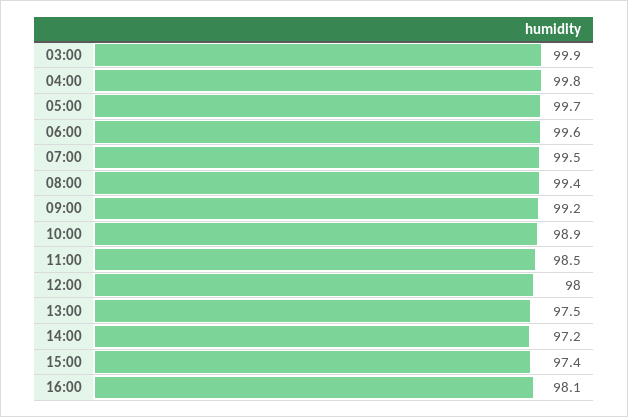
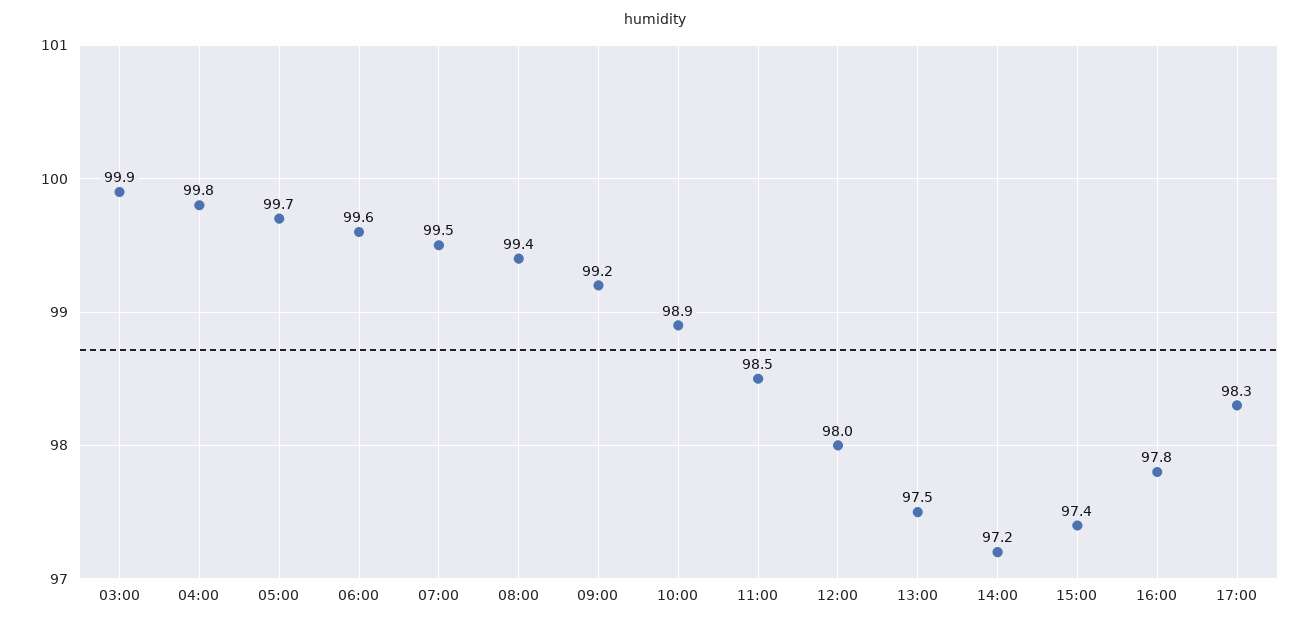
16:00: 98.1 -> 97.8
17:00: none -> 98.3

